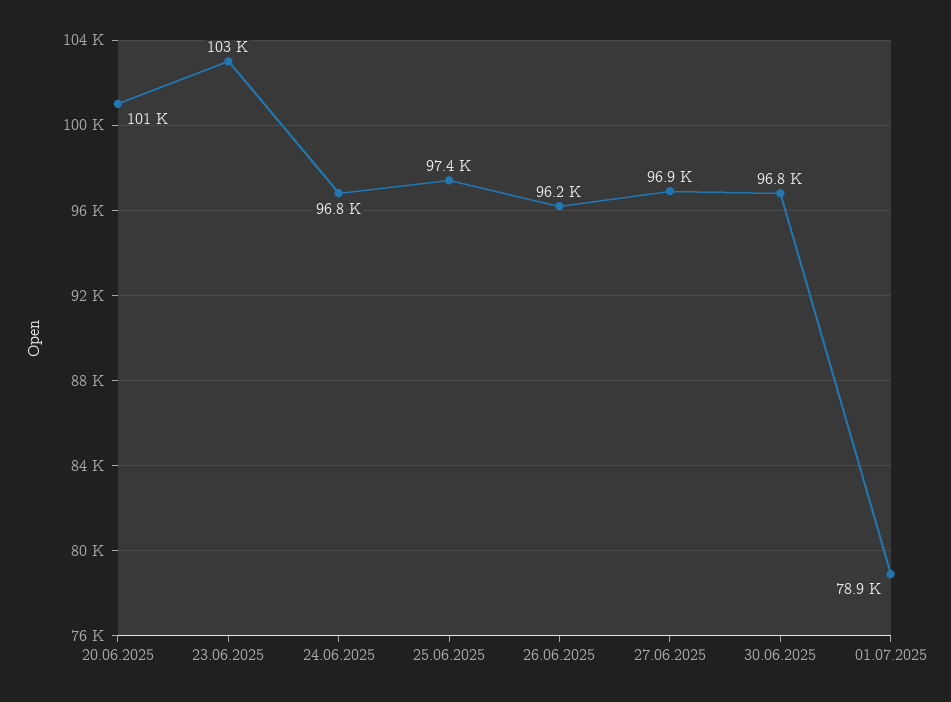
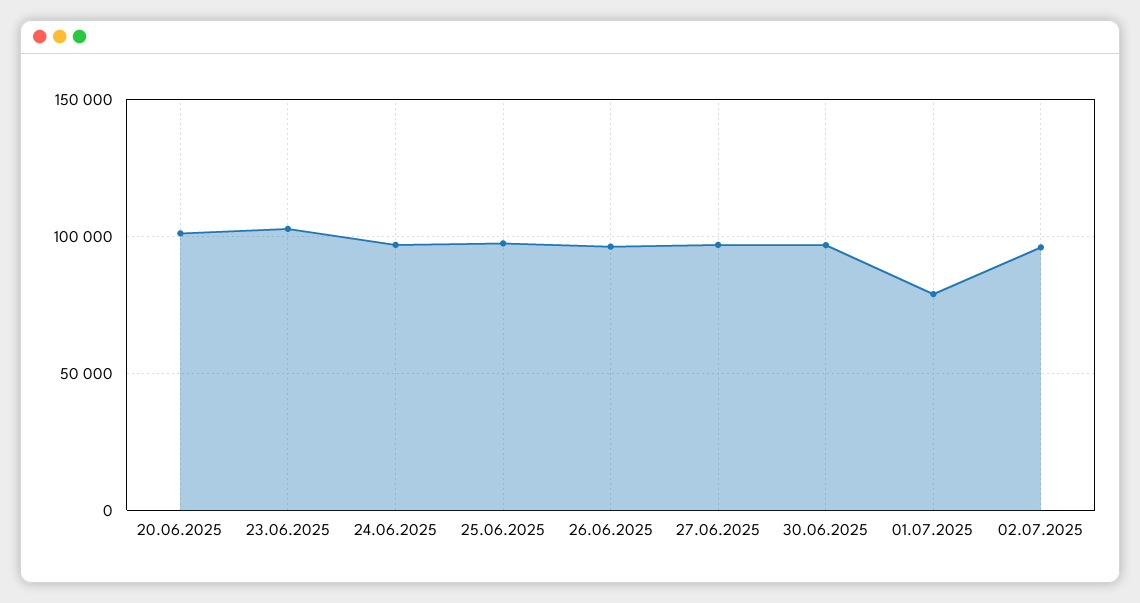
02.07.2025: none -> 95000

